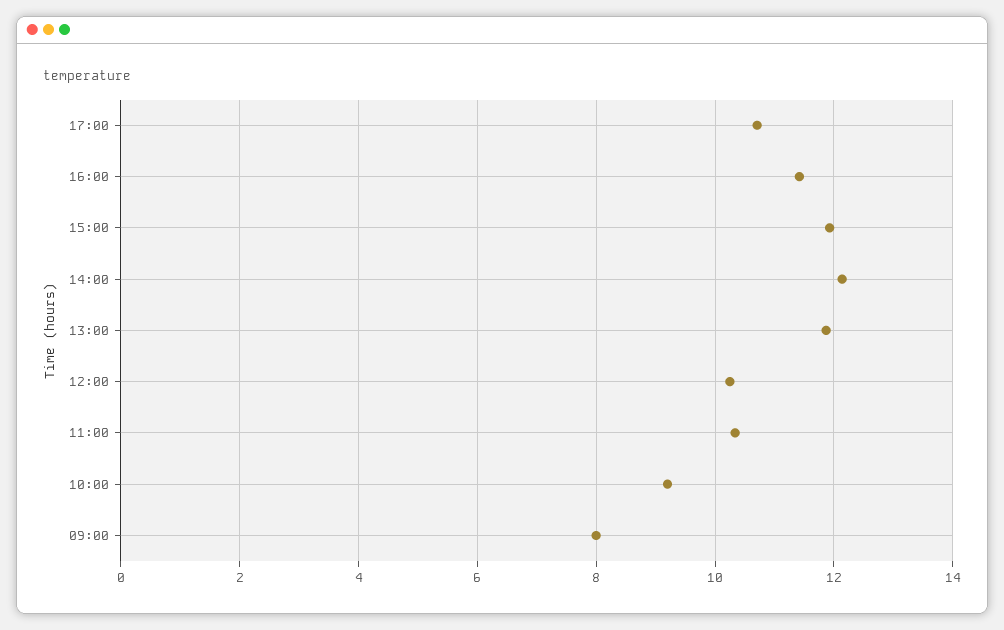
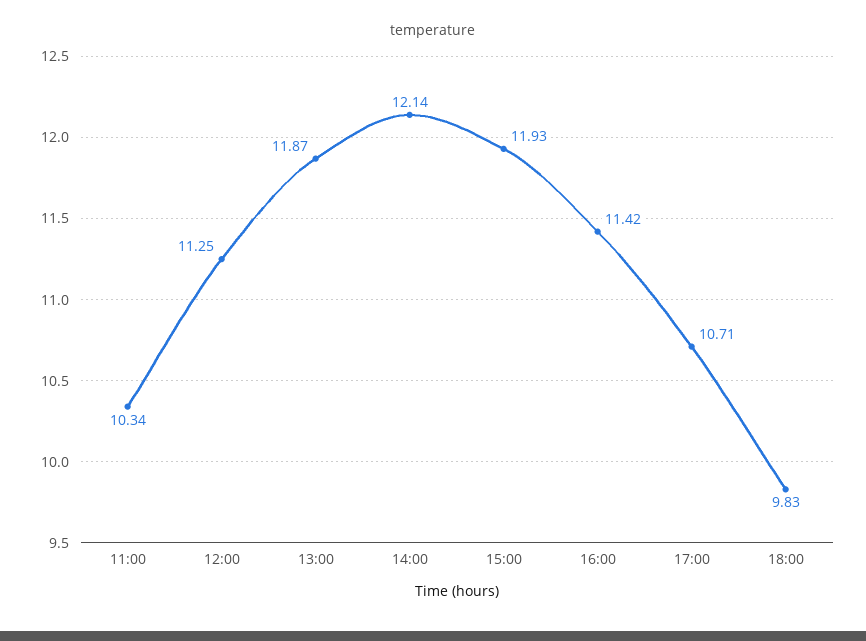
12:00: 10.2 -> 11.25
10:00: 9.2 -> none
09:00: 8 -> none
18:00: none -> 9.83

